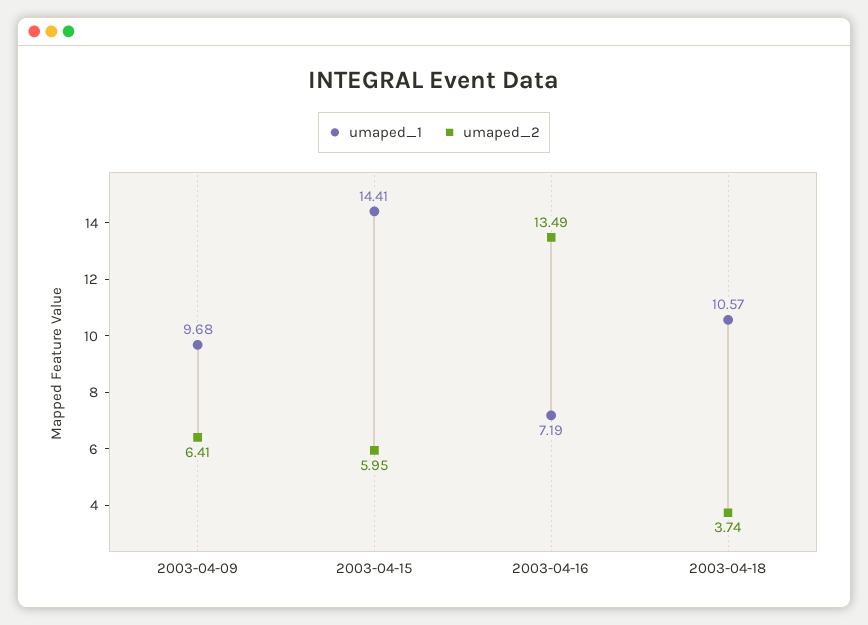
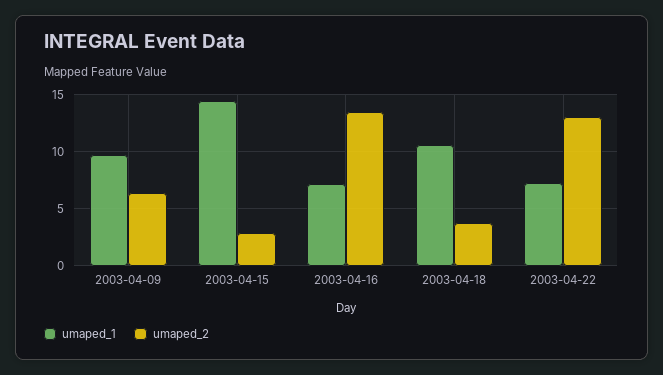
umaped_2, 2003-04-15: 5.95 -> 3
umaped_1, 2003-04-22: none -> 7
umaped_2, 2003-04-22: none -> 13

